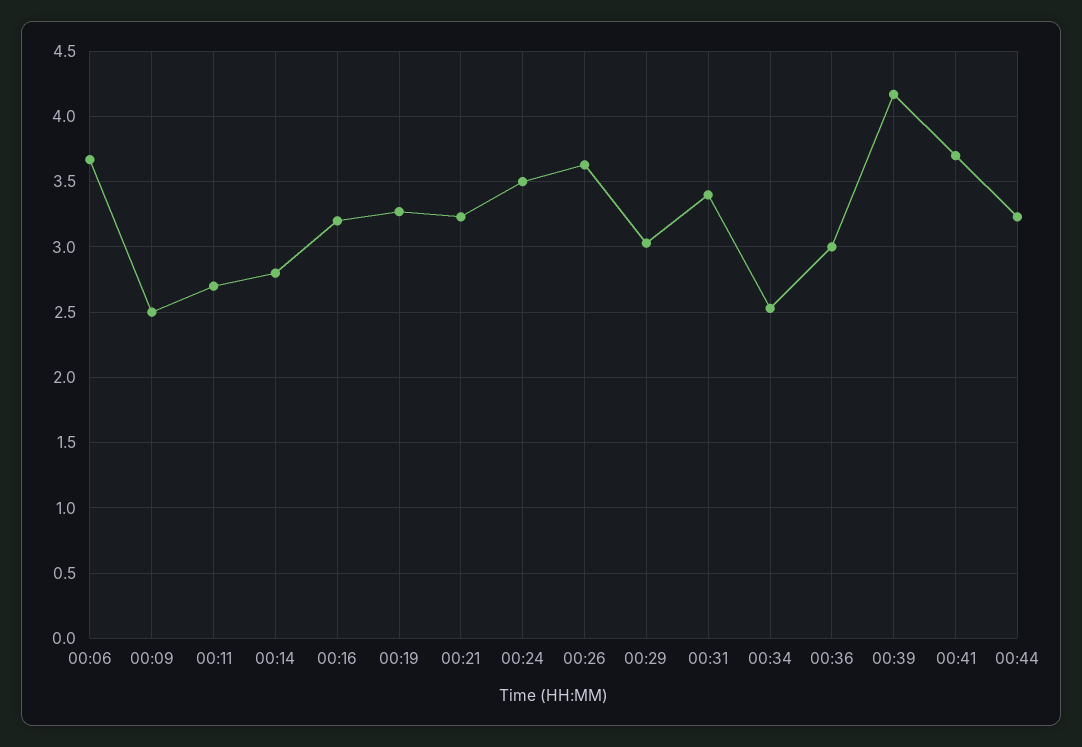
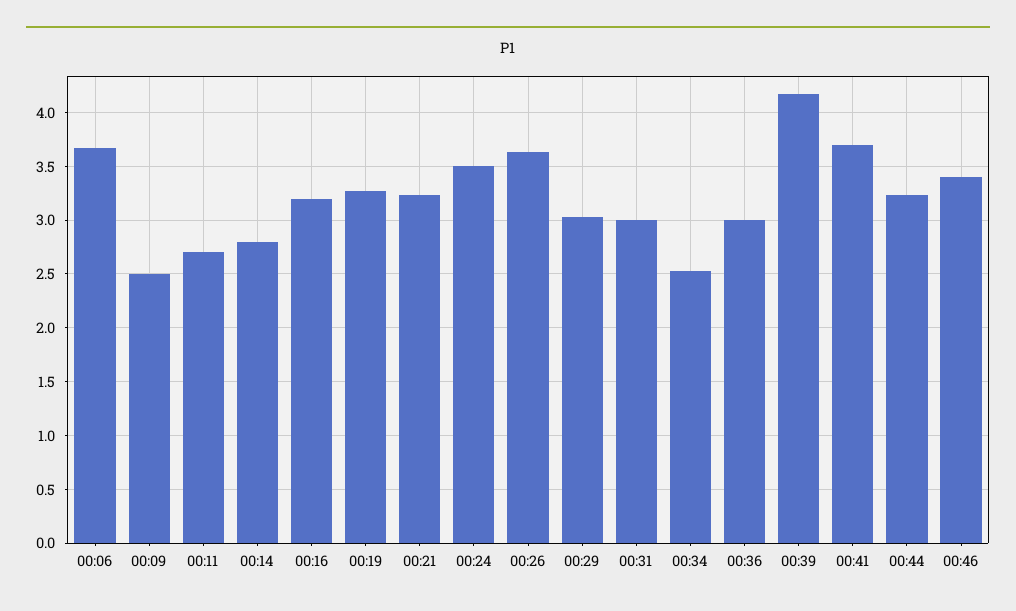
00:31: 3.4 -> 3
00:46: none -> 3.4

